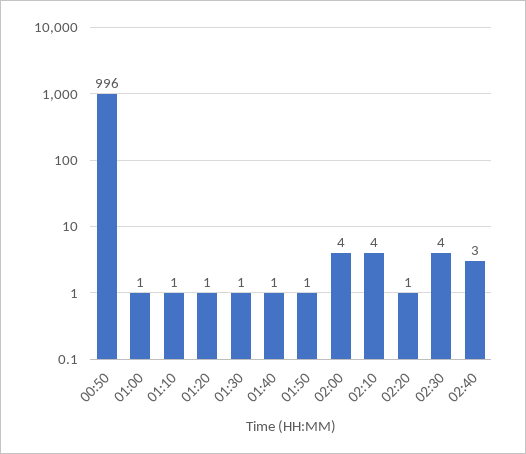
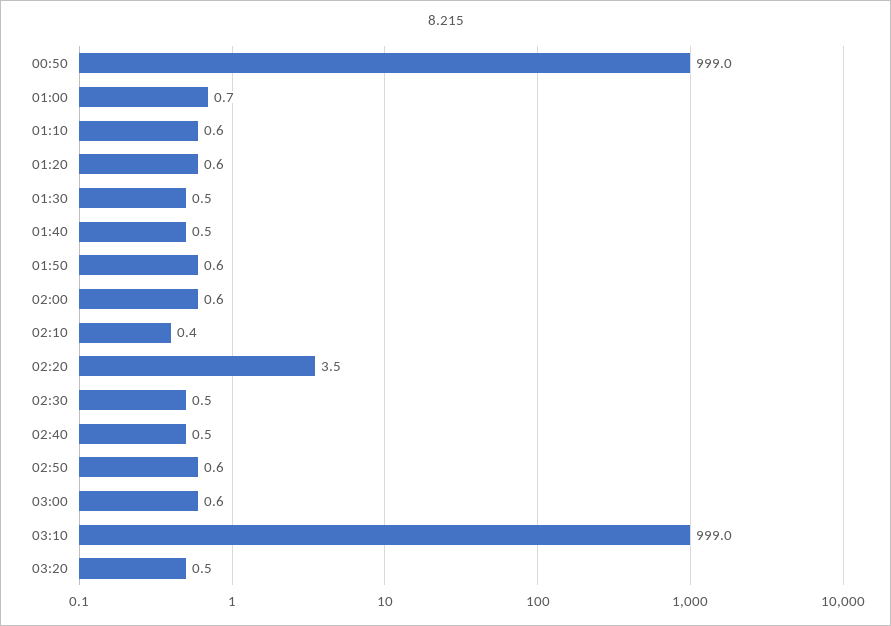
00:50: 996 -> 999
02:00: 4 -> 0.6
02:10: 4 -> 0.4
02:20: 1 -> 3.5
02:30: 4 -> 0.5
02:40: 3 -> 0.5
02:50: none -> 0.6
03:00: none -> 0.6
03:10: none -> 999
03:20: none -> 0.5

